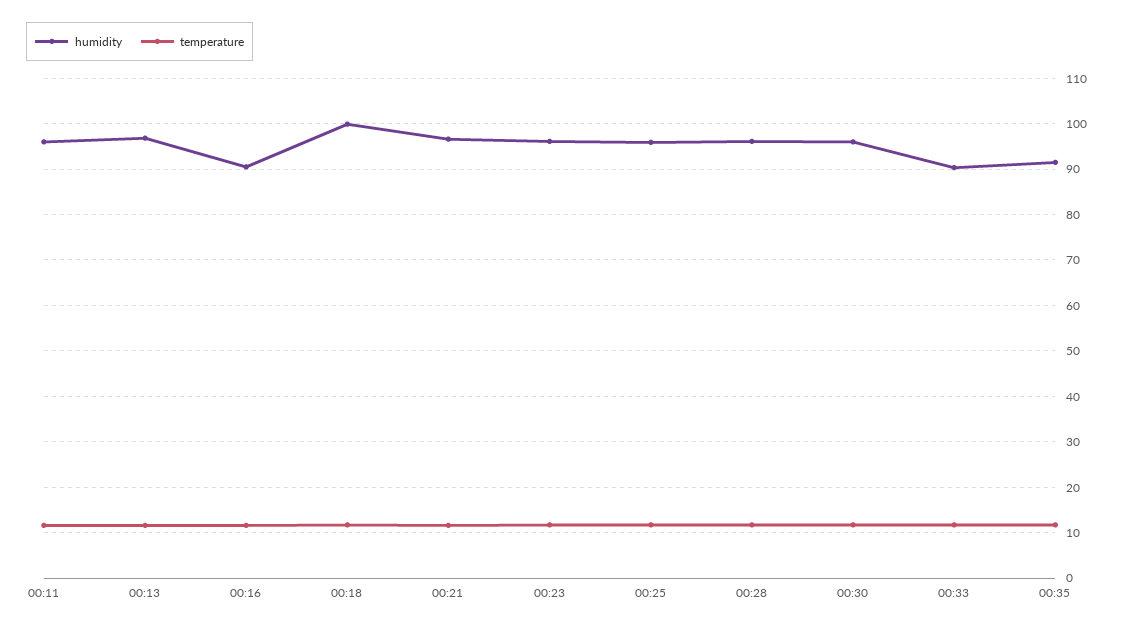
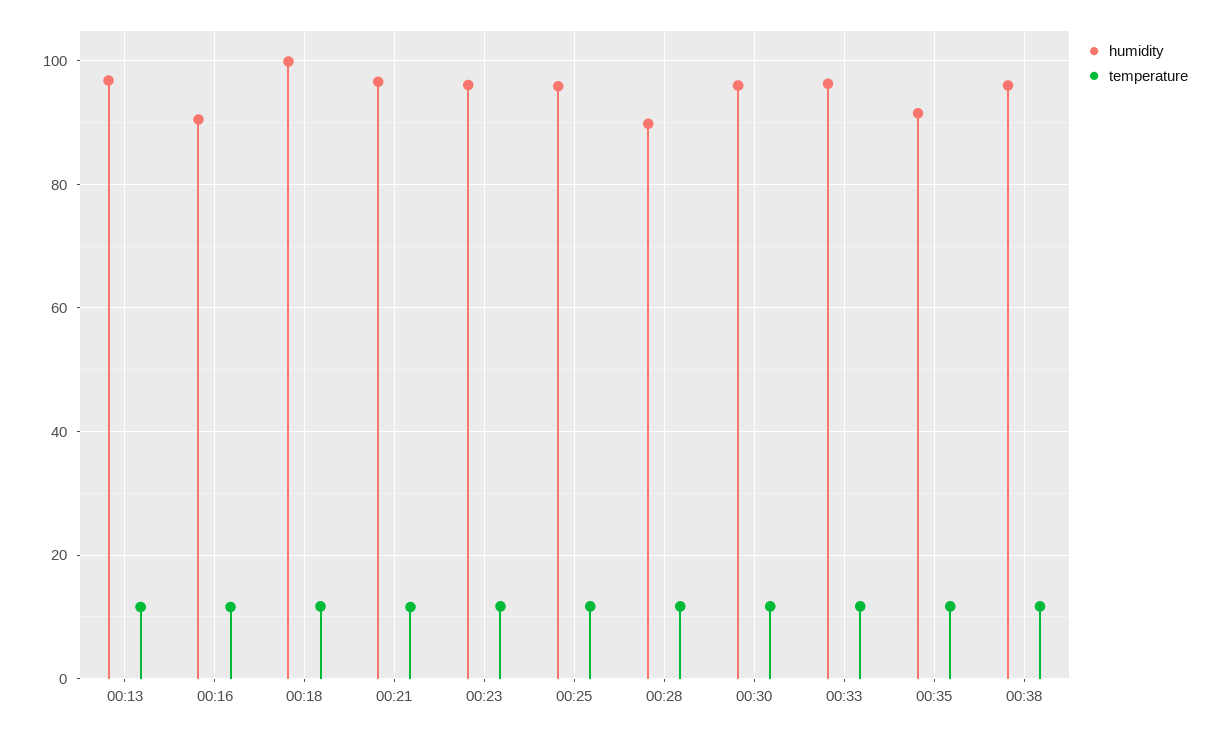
humidity, 00:11: 96 -> none
temperature, 00:11: 12 -> none
humidity, 00:28: 96 -> 90
humidity, 00:33: 90 -> 96
humidity, 00:38: none -> 96
temperature, 00:38: none -> 12

